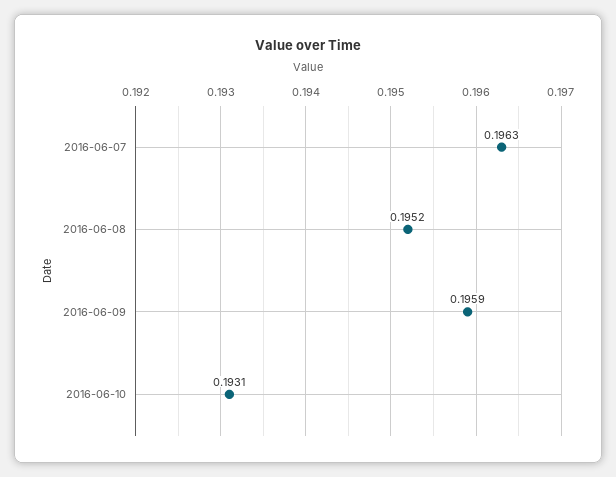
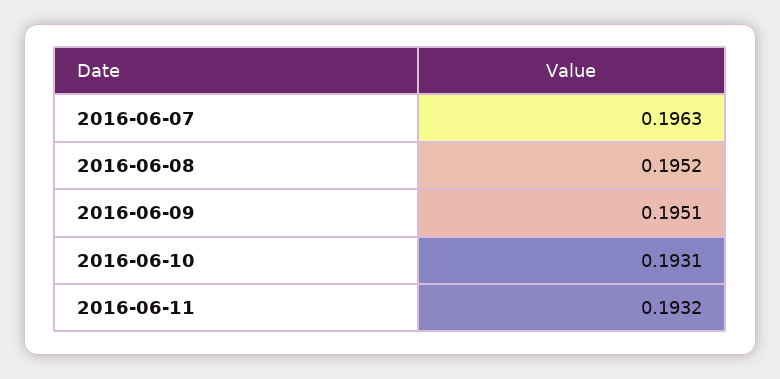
2016-06-09: 0.1959 -> 0.1951
2016-06-11: none -> 0.1932

